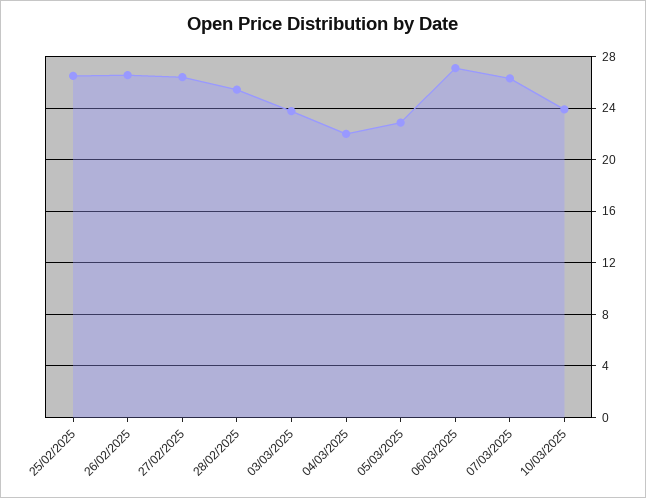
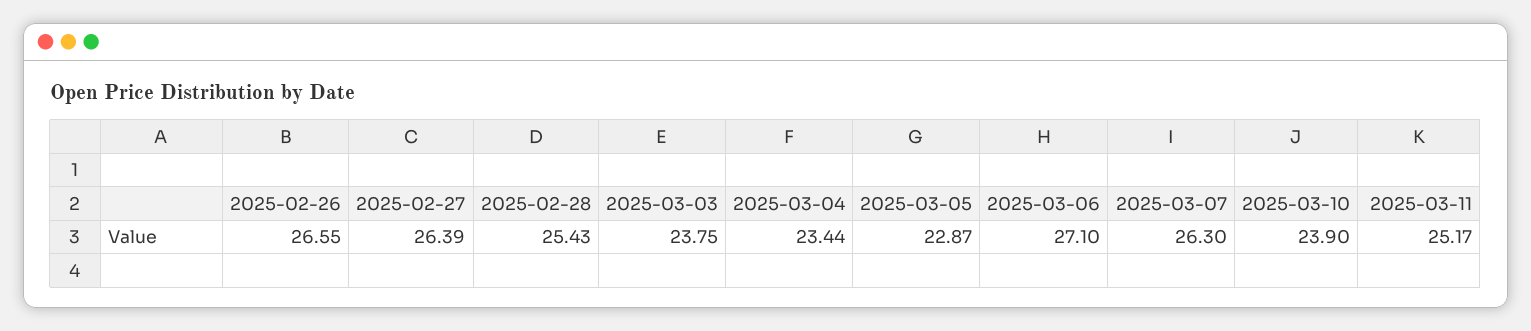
25/02/2025: 26.5 -> none
04/03/2025: 22 -> 23.44
2025-03-11: none -> 25.17

